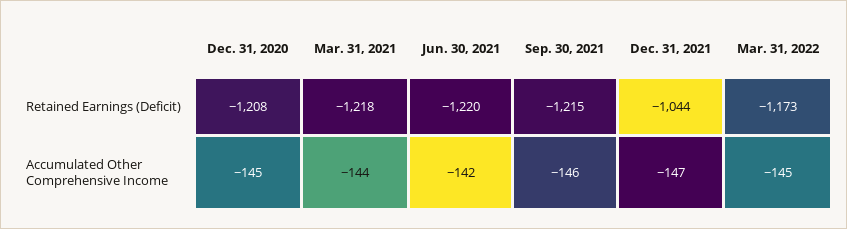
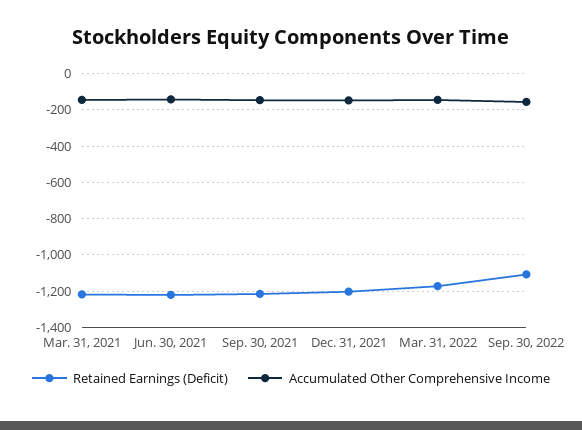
Retained Earnings (Deficit), Dec. 31, 2020: -1208 -> none
Retained Earnings (Deficit), Dec. 31, 2021: -1044 -> -1200
Accumulated Other Comprehensive Income, Dec. 31, 2020: -145 -> none
Retained Earnings (Deficit), Sep. 30, 2022: none -> -1100
Accumulated Other Comprehensive Income, Sep. 30, 2022: none -> -150

